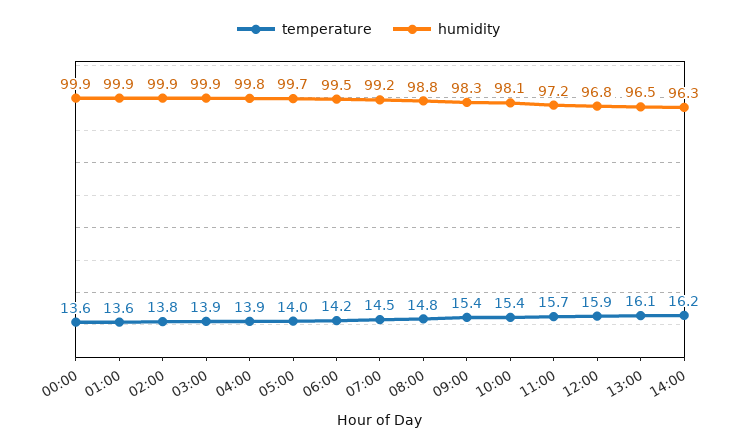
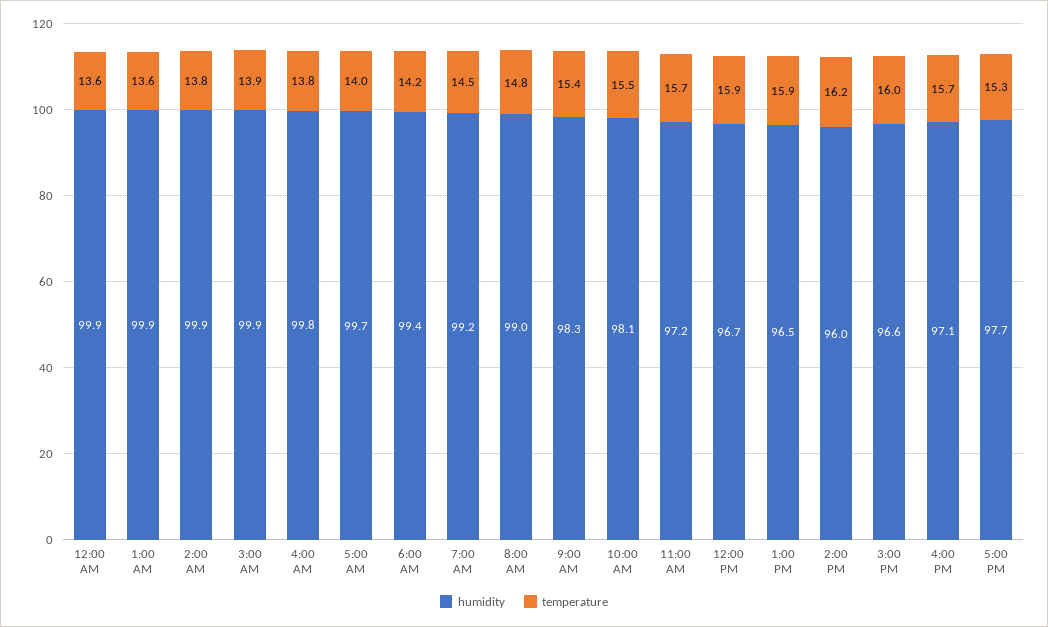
temperature, 04:00: 13.9 -> 13.8
humidity, 06:00: 99.5 -> 99.4
humidity, 08:00: 98.8 -> 99
temperature, 10:00: 15.4 -> 15.5
humidity, 12:00: 96.8 -> 96.7
temperature, 13:00: 16.1 -> 15.9
humidity, 14:00: 96.3 -> 96
humidity, 3:00 PM: none -> 96.6
temperature, 3:00 PM: none -> 16
humidity, 4:00 PM: none -> 97.1
temperature, 4:00 PM: none -> 15.7
humidity, 5:00 PM: none -> 97.7
temperature, 5:00 PM: none -> 15.3

